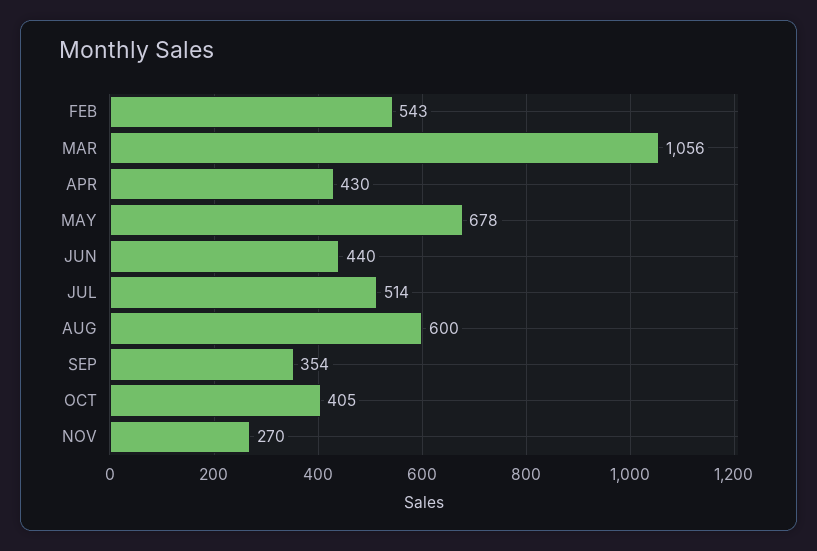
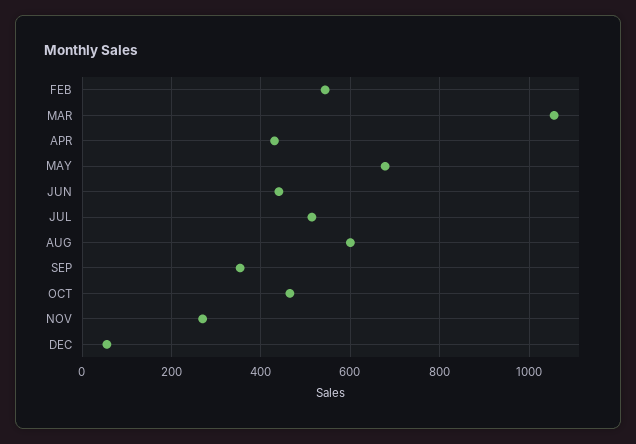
OCT: 405 -> 460
DEC: none -> 60

